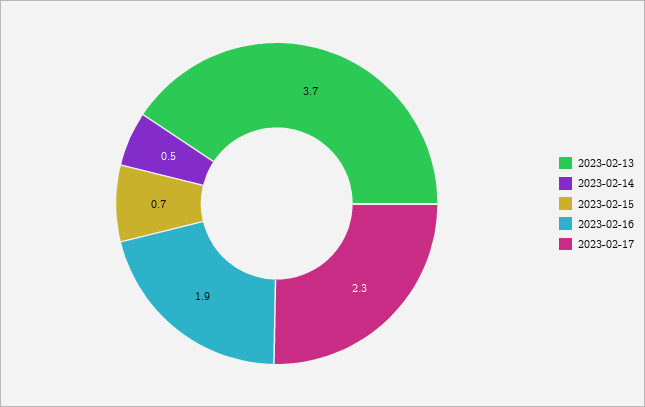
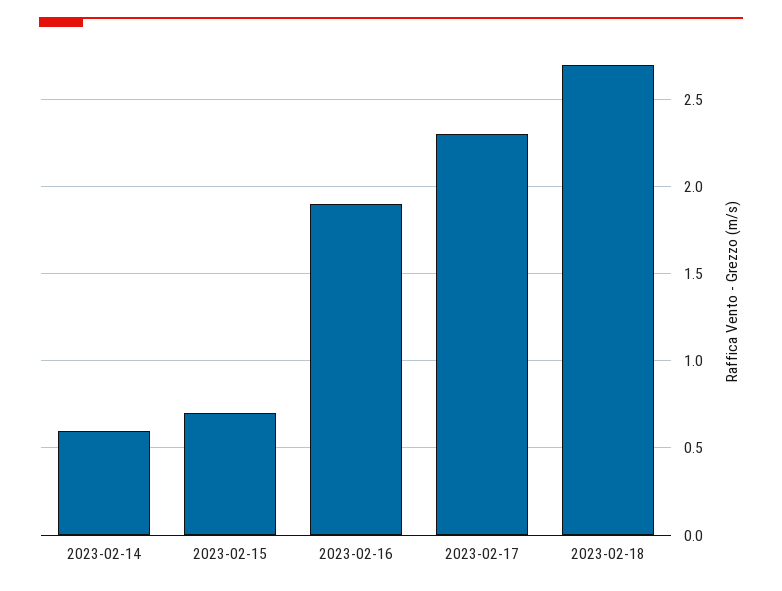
2023-02-13: 3.7 -> none
2023-02-14: 0.5 -> 0.6
2023-02-18: none -> 2.7

